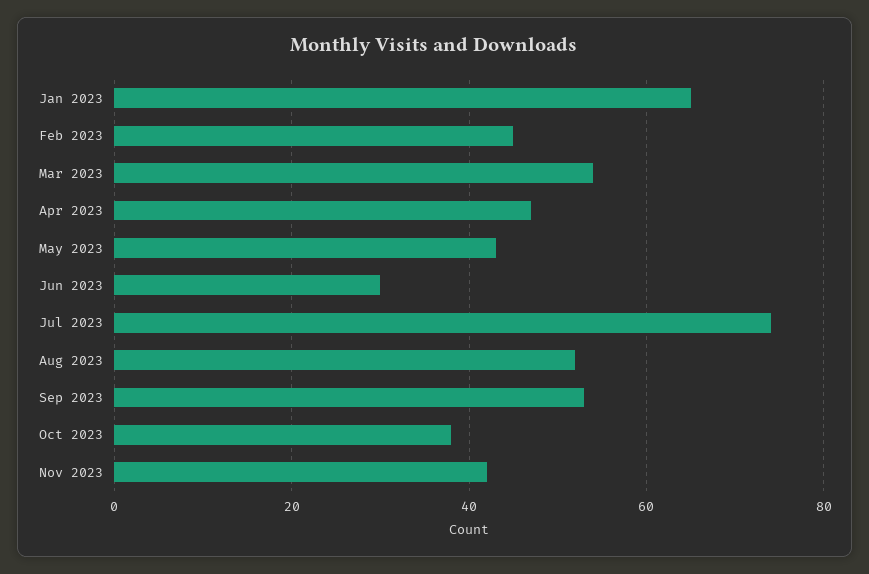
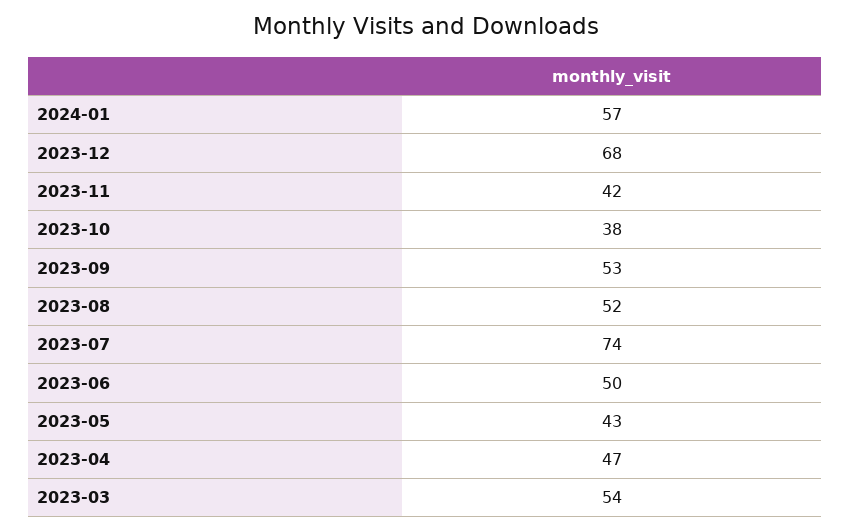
Jan 2023: 65 -> none
Feb 2023: 45 -> none
Jun 2023: 30 -> 50
2024-01: none -> 57
2023-12: none -> 68

